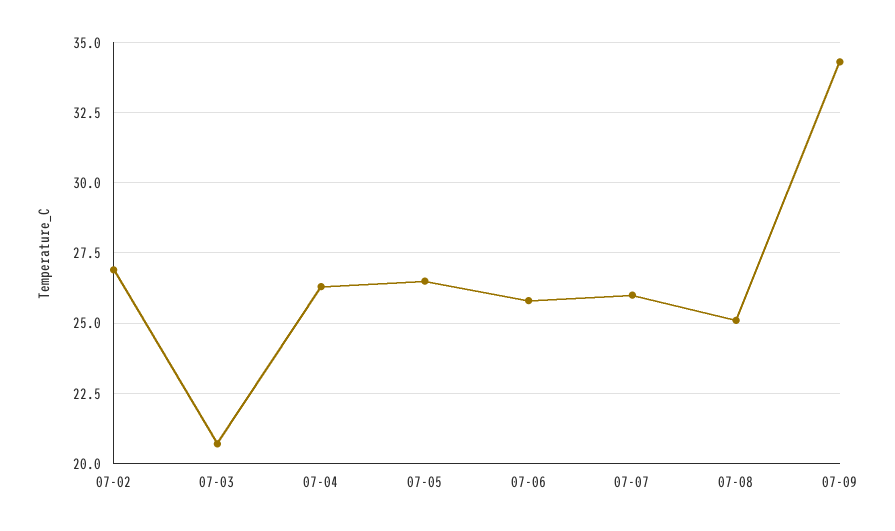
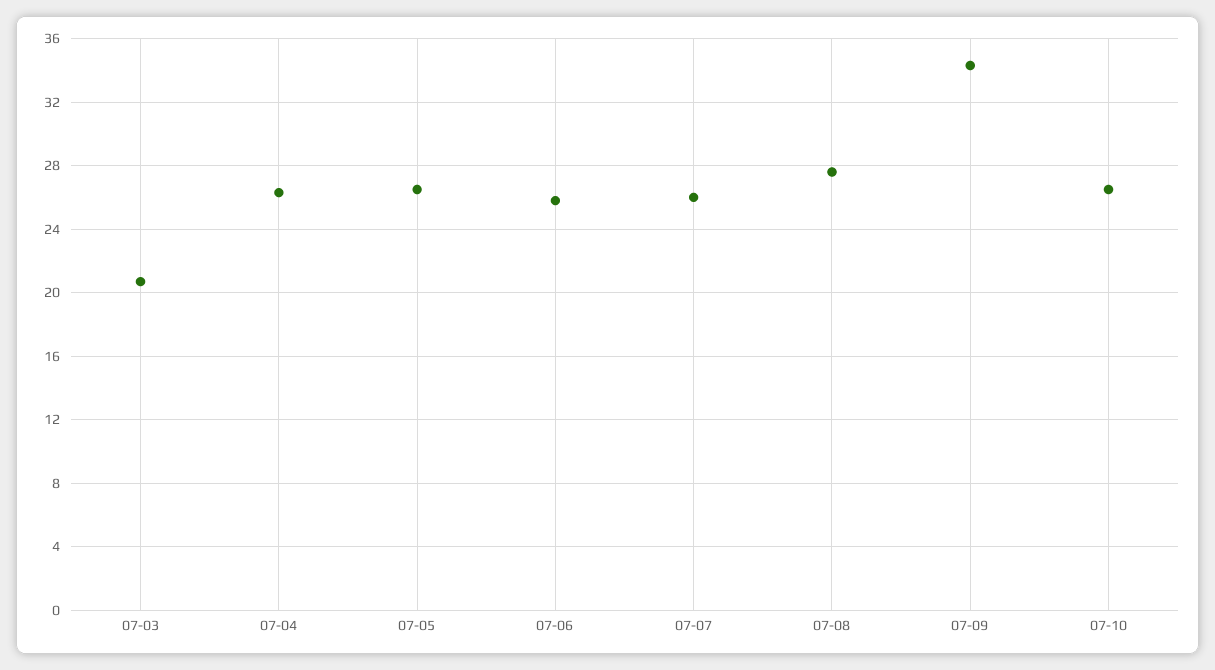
07-02: 27 -> none
07-08: 25 -> 27.5
07-10: none -> 26.5

